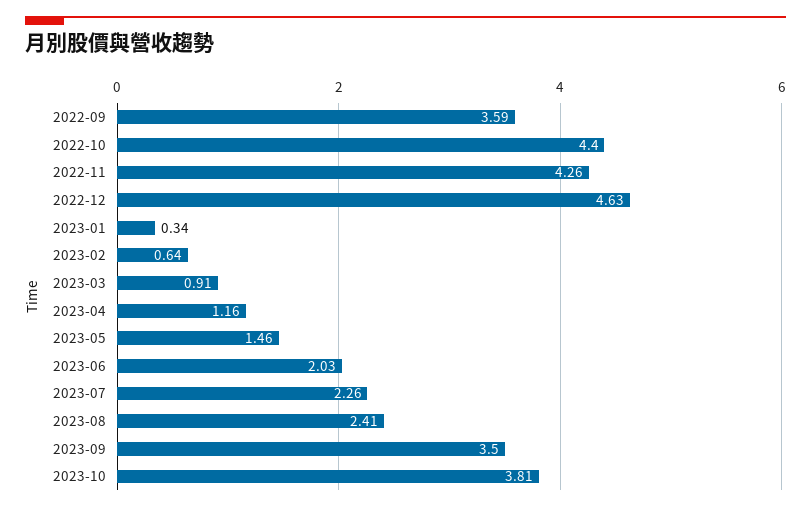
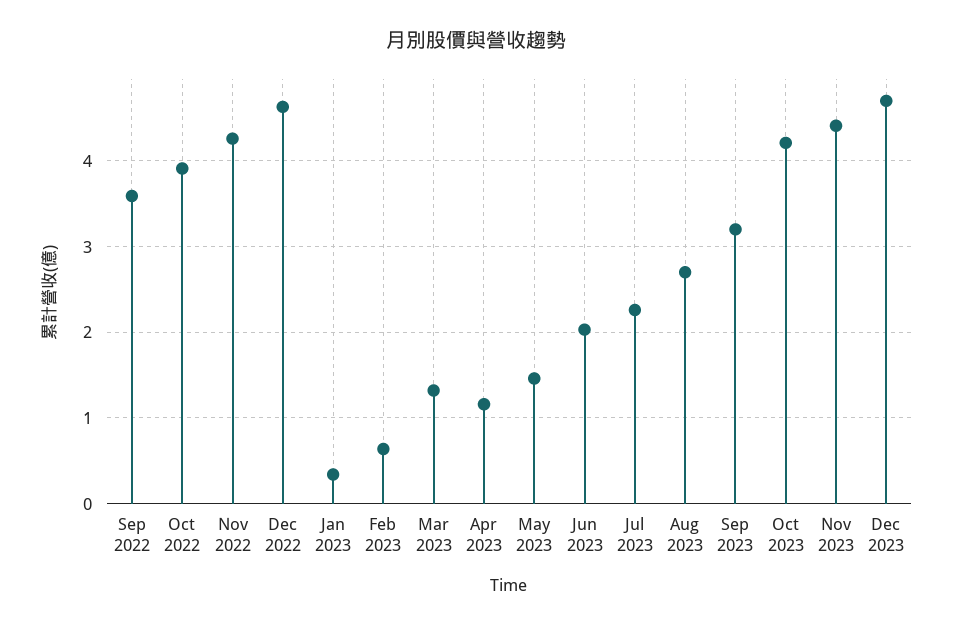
2022-10: 4.4 -> 3.9
2023-03: 0.91 -> 1.3
2023-08: 2.41 -> 2.7
2023-09: 3.5 -> 3.2
2023-10: 3.81 -> 4.2
Nov 2023: none -> 4.4
Dec 2023: none -> 4.7

